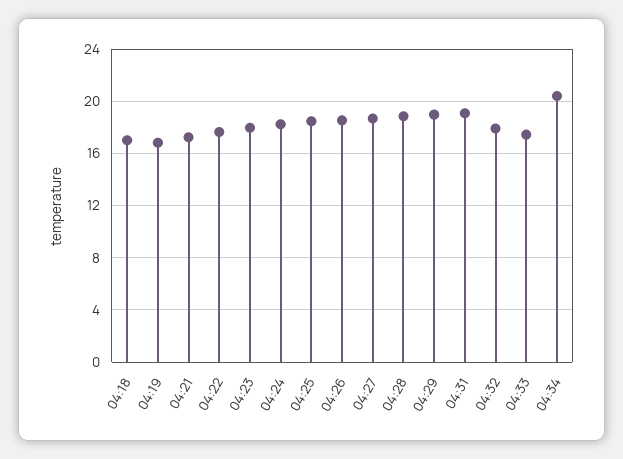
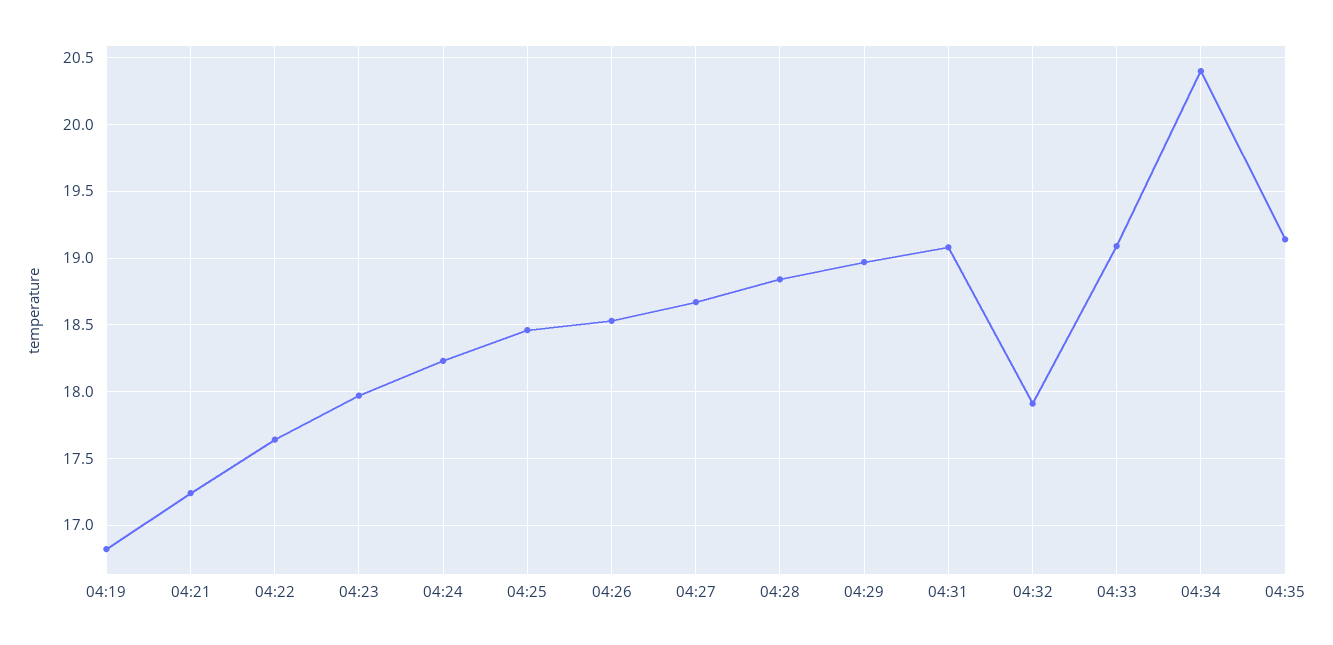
04:18: 17 -> none
04:33: 17.5 -> 19.1
04:35: none -> 19.15

